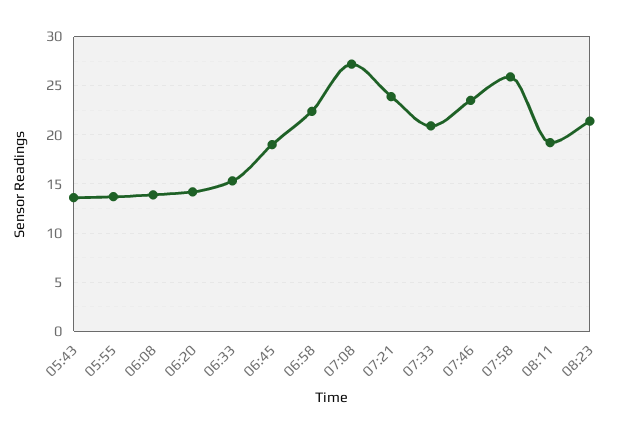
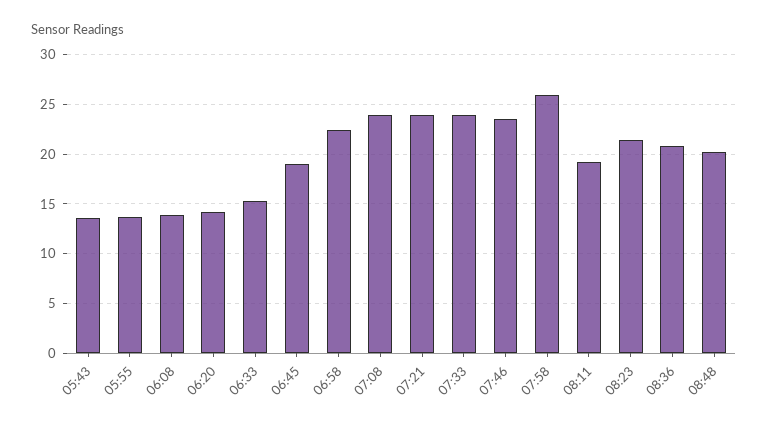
07:08: 27 -> 24
07:33: 21 -> 24
08:36: none -> 21
08:48: none -> 20

